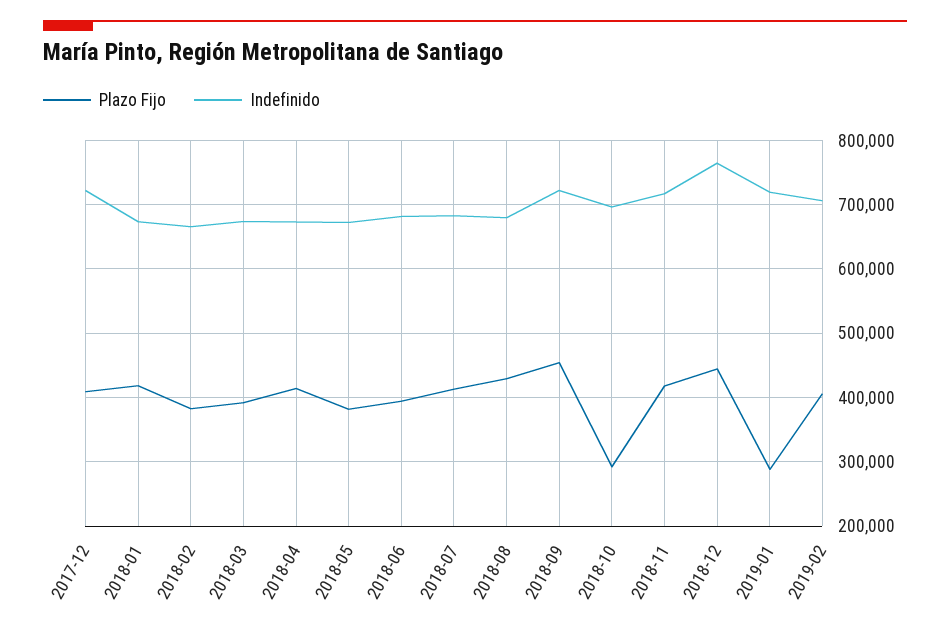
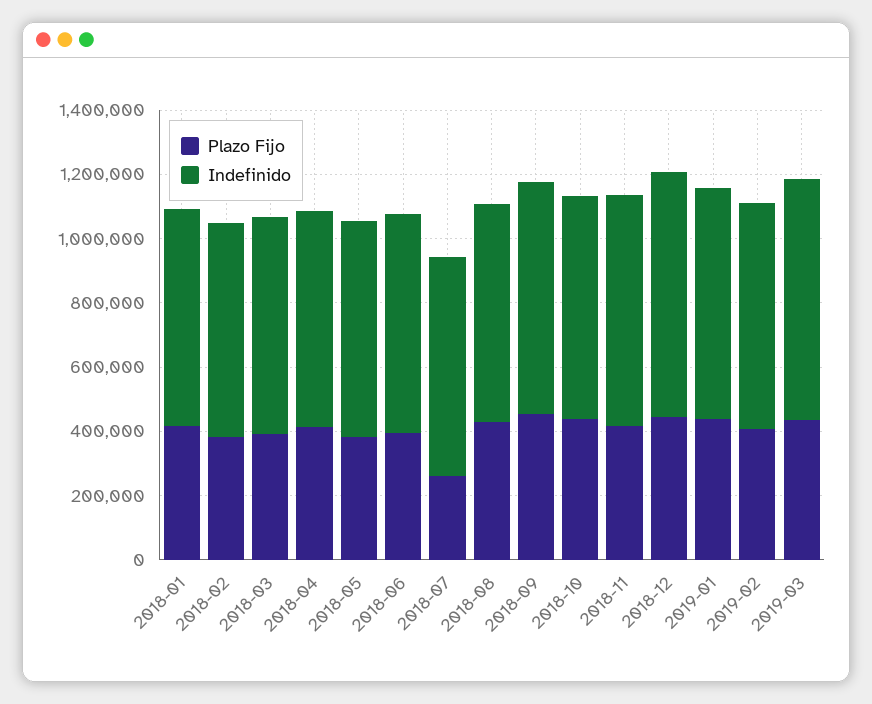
Plazo Fijo, 2017-12: 410000 -> none
Indefinido, 2017-12: 720000 -> none
Plazo Fijo, 2018-07: 410000 -> 250000
Plazo Fijo, 2018-10: 290000 -> 450000
Plazo Fijo, 2019-01: 290000 -> 450000
Plazo Fijo, 2019-03: none -> 450000
Indefinido, 2019-03: none -> 750000

